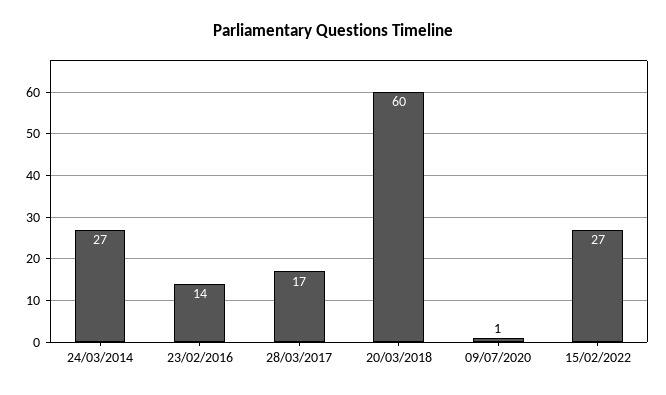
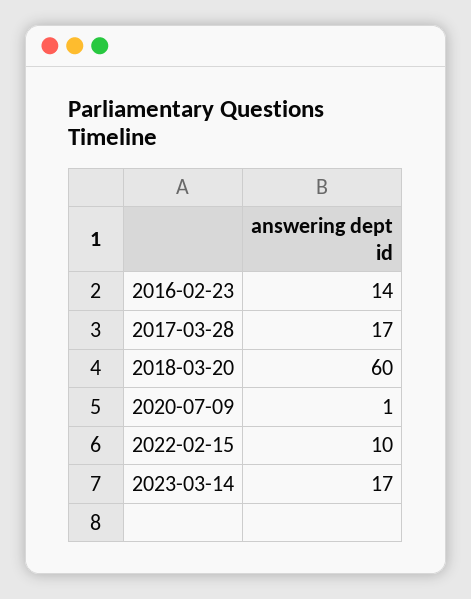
24/03/2014: 27 -> none
15/02/2022: 27 -> 10
2023-03-14: none -> 17

